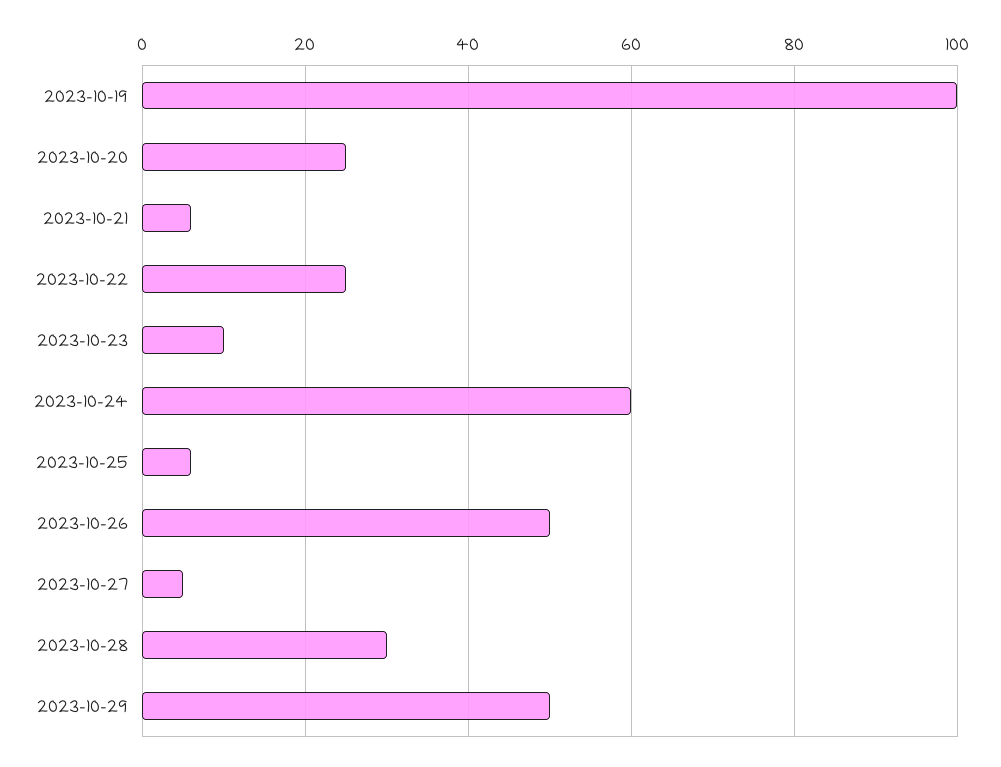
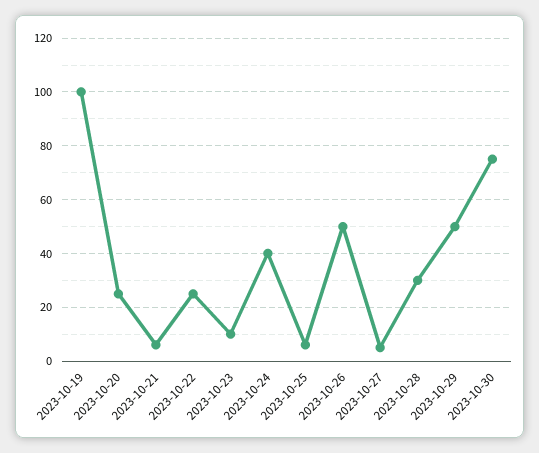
2023-10-24: 60 -> 40
2023-10-30: none -> 75

